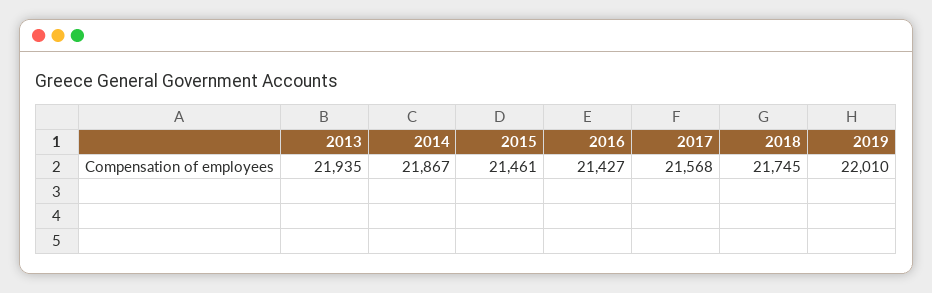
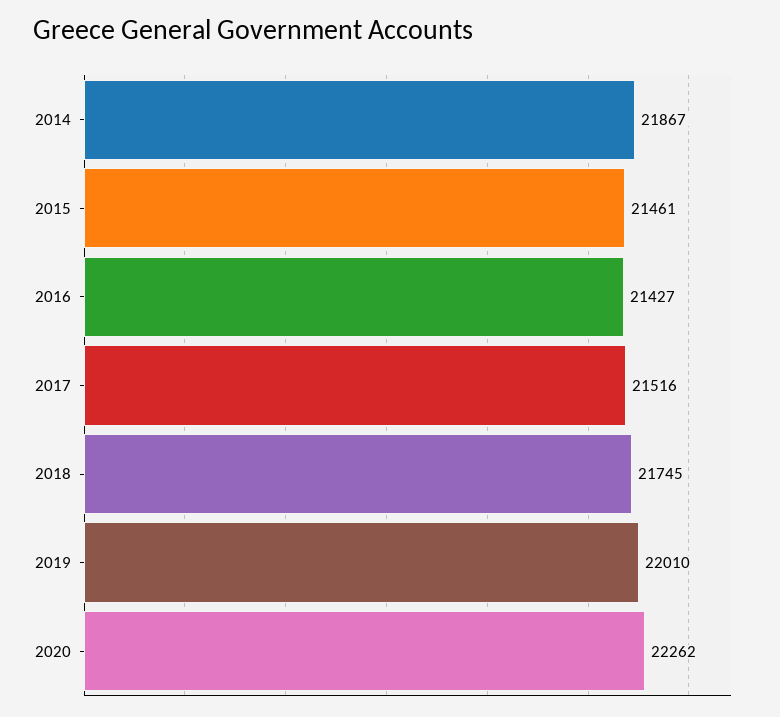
2013: 21935 -> none
2017: 21568 -> 21516
2020: none -> 22262

